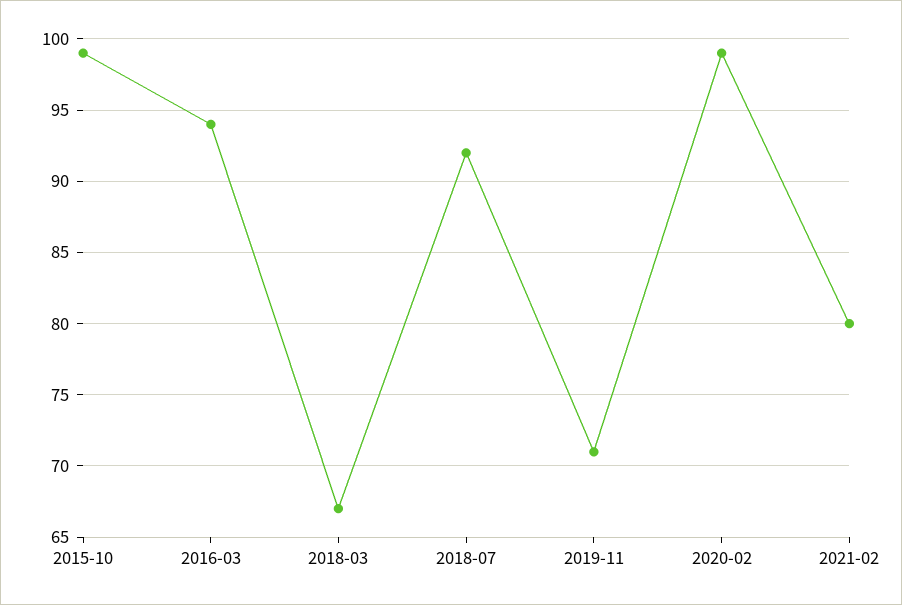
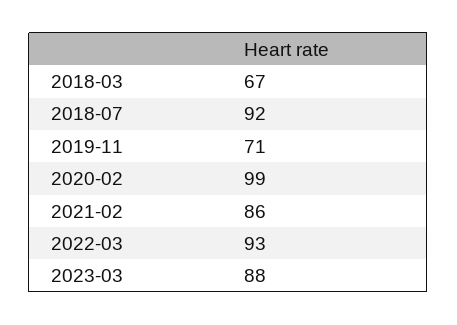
2015-10: 99 -> none
2016-03: 94 -> none
2021-02: 80 -> 86
2022-03: none -> 93
2023-03: none -> 88

